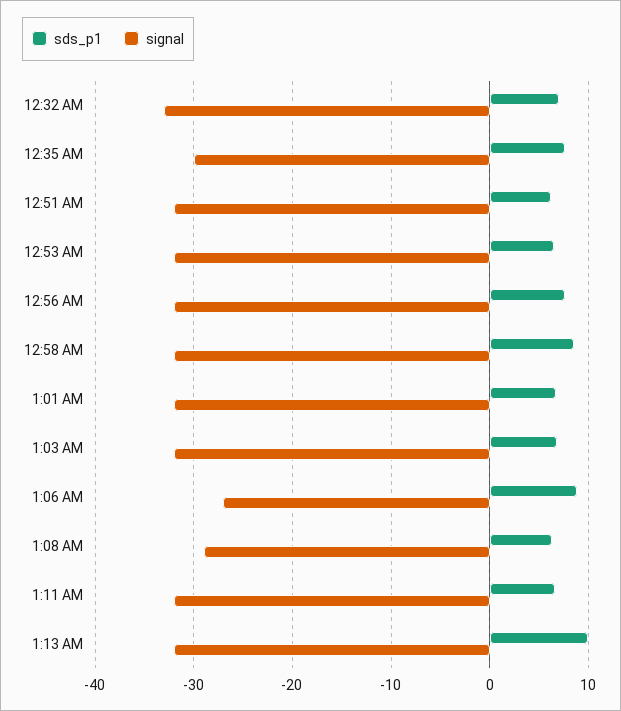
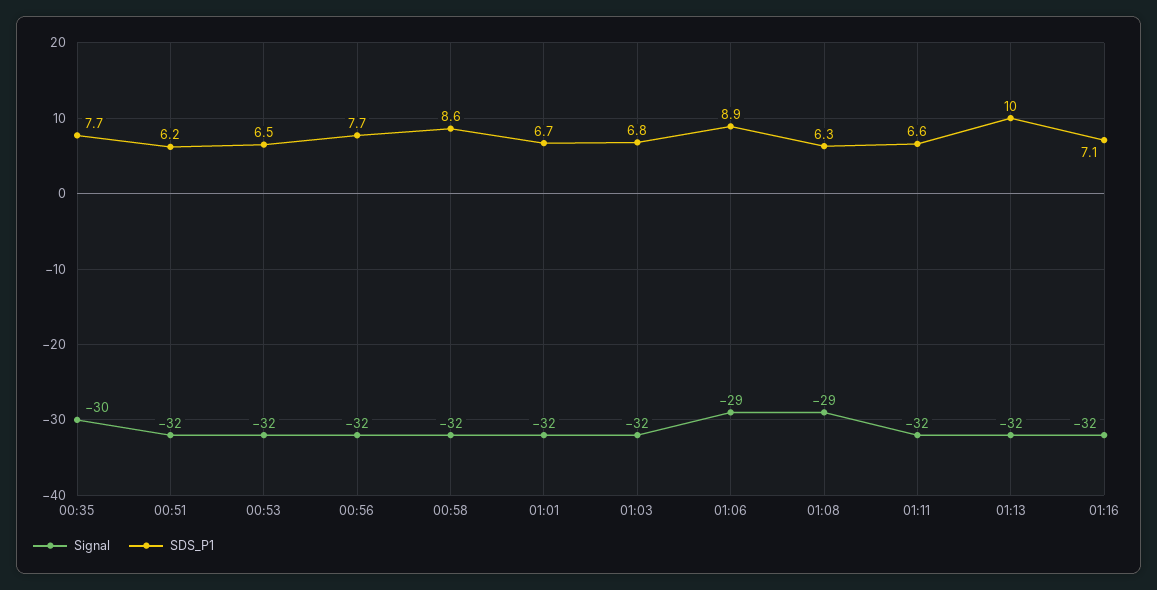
sds_p1, 12:32 AM: 7 -> none
signal, 12:32 AM: -33 -> none
signal, 1:06 AM: -27 -> -29
signal, 01:16: none -> -32
sds_p1, 01:16: none -> 7.1

